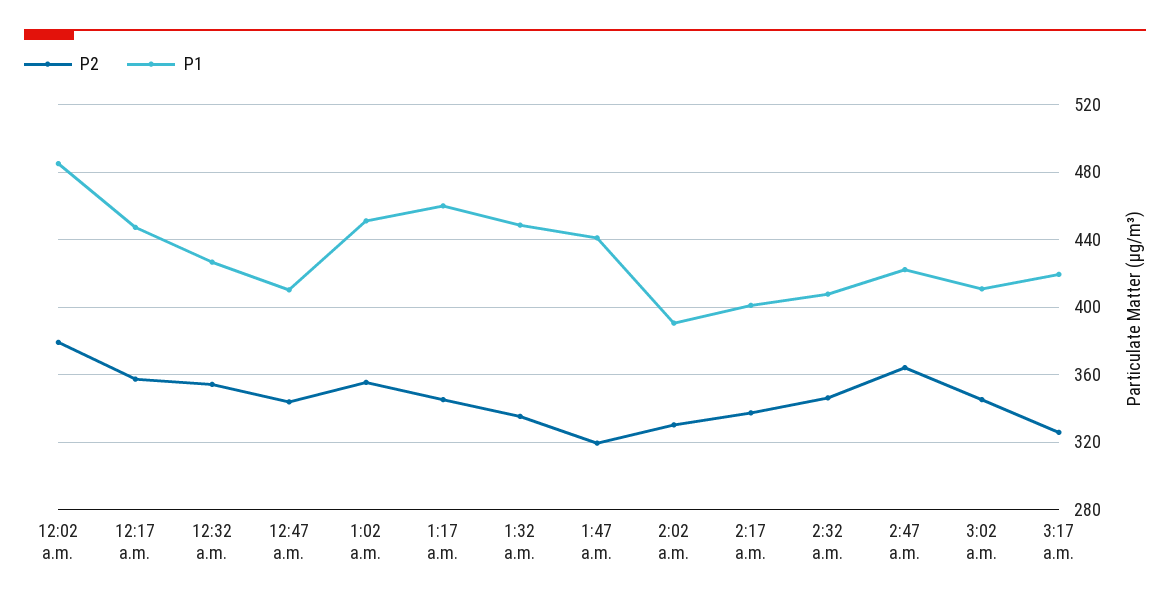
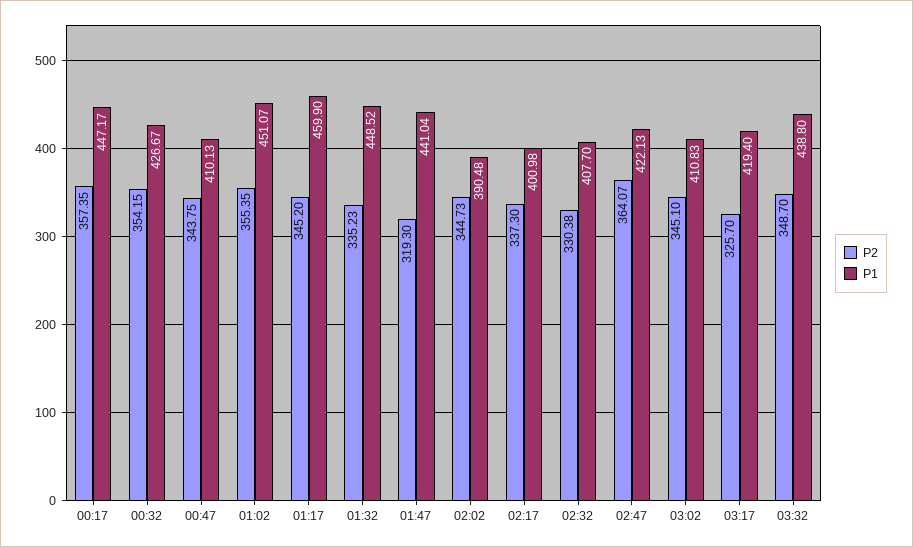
P2, 12:02 a.m.: 380 -> none
P1, 12:02 a.m.: 485 -> none
P2, 2:02 a.m.: 330 -> 344.73
P2, 2:32 a.m.: 345 -> 330.38
P2, 03:32: none -> 348.7
P1, 03:32: none -> 438.8

